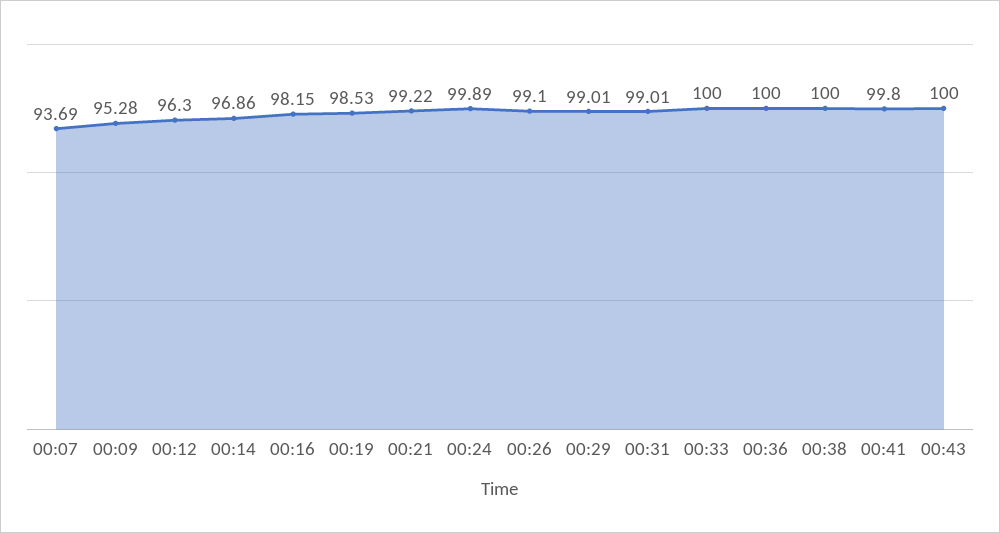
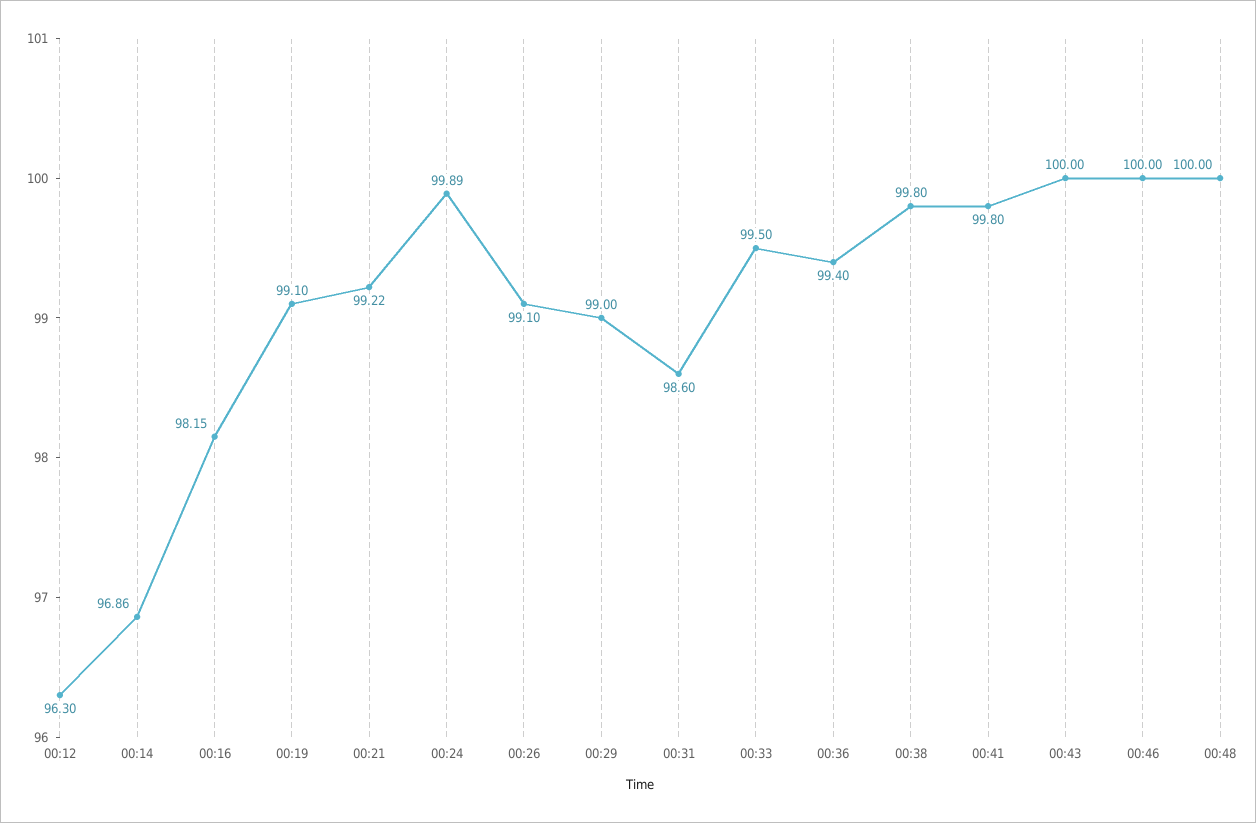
00:07: 93.69 -> none
00:09: 95.28 -> none
00:19: 98.53 -> 99.1
00:29: 99.01 -> 99
00:31: 99.01 -> 98.6
00:33: 100 -> 99.5
00:36: 100 -> 99.4
00:38: 100 -> 99.8
00:46: none -> 100
00:48: none -> 100

